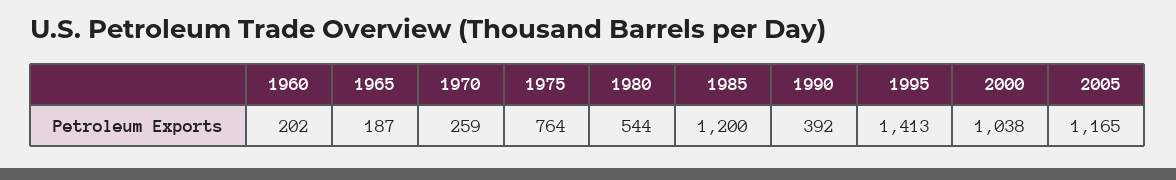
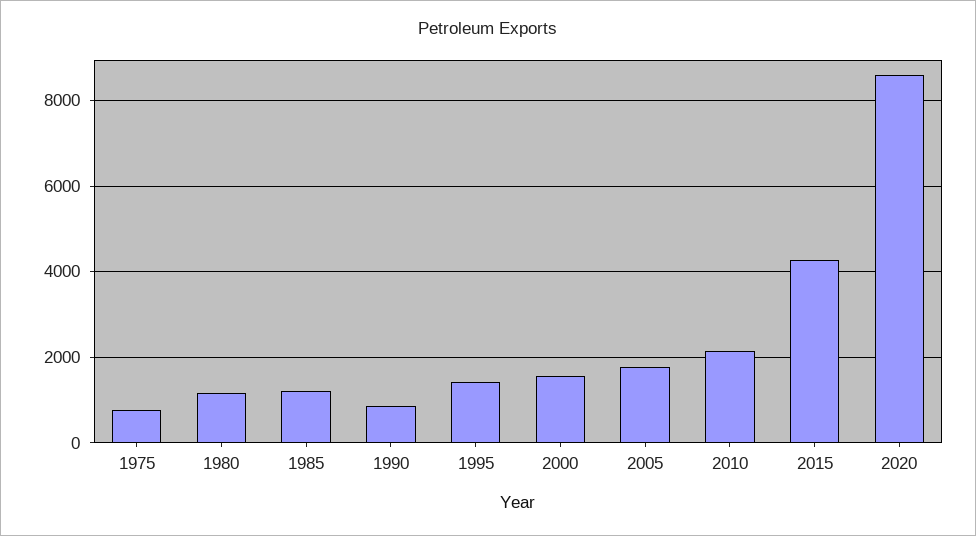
1960: 202 -> none
1965: 187 -> none
1970: 259 -> none
1980: 544 -> 1200
1990: 392 -> 800
2000: 1038 -> 1600
2005: 1165 -> 1800
2010: none -> 2200
2015: none -> 4200
2020: none -> 8600

